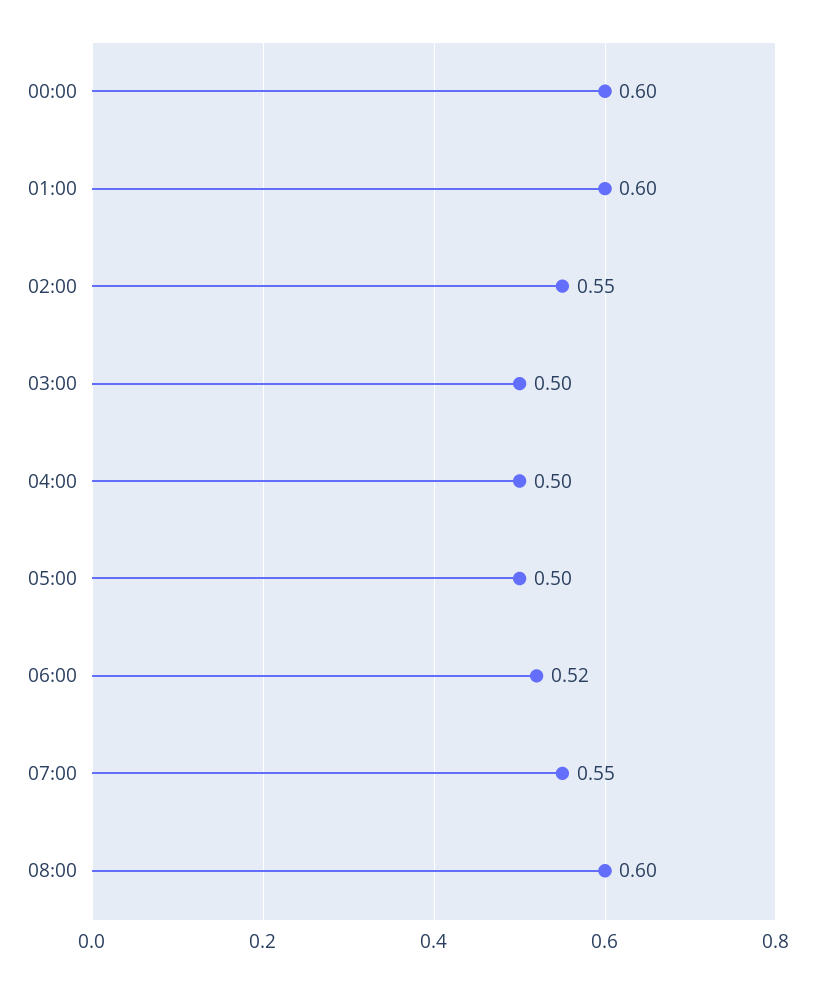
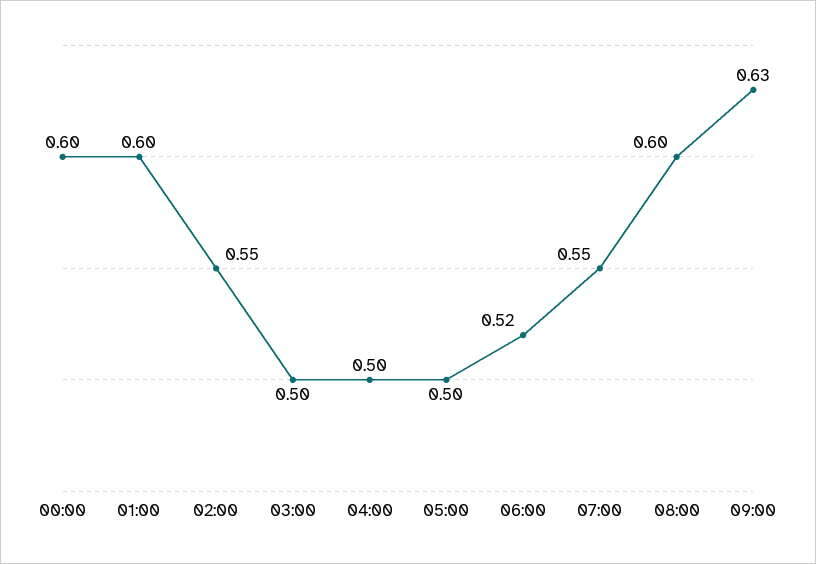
09:00: none -> 0.63

